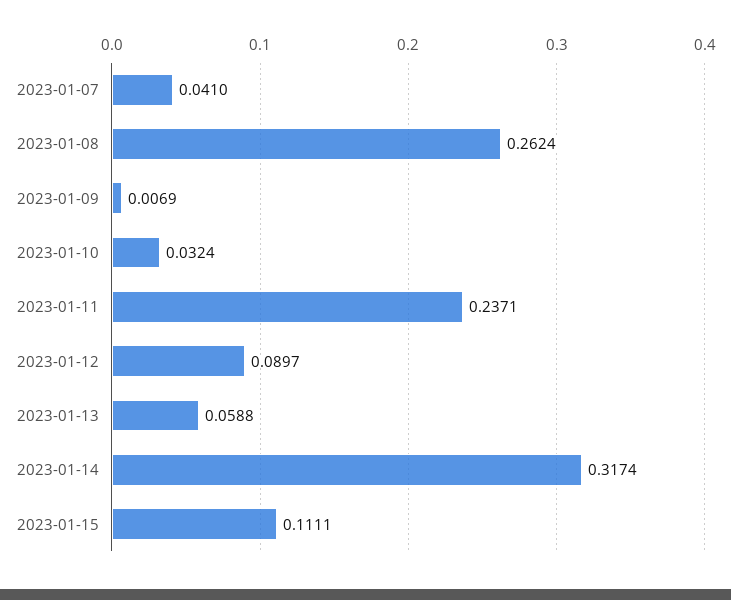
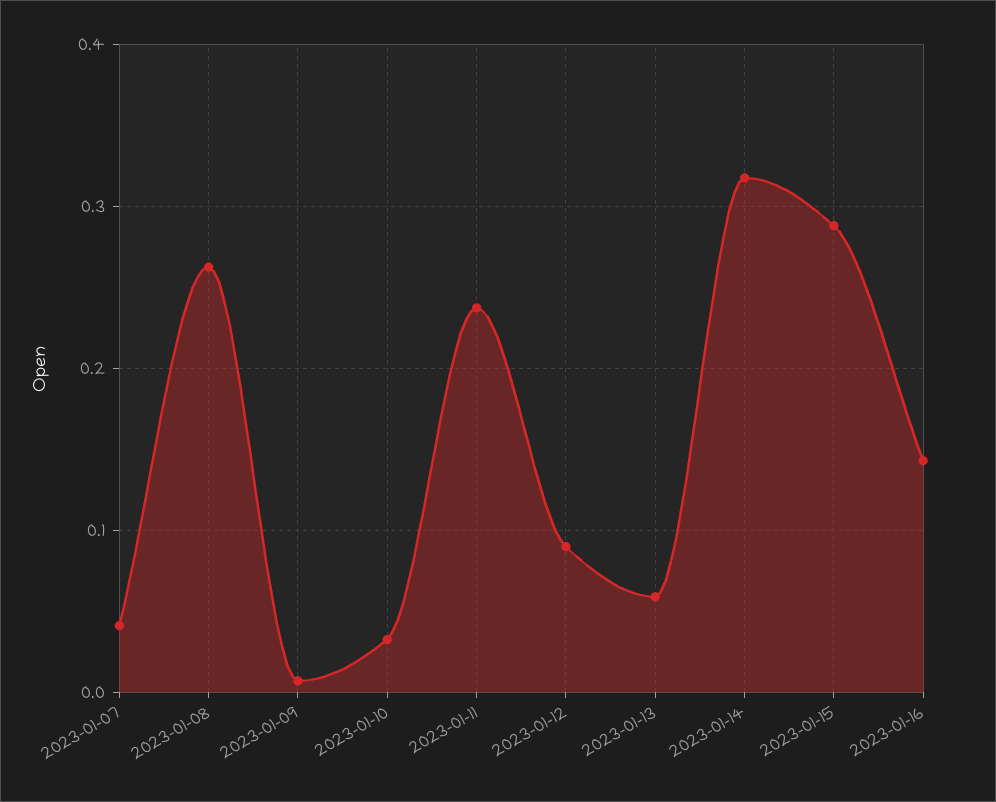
2023-01-15: 0.1111 -> 0.29
2023-01-16: none -> 0.14

